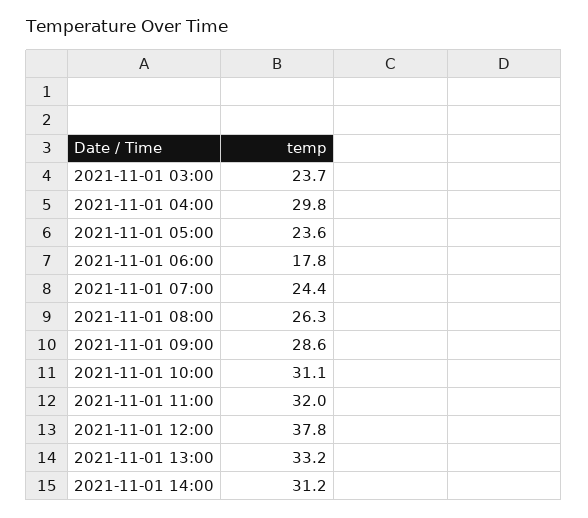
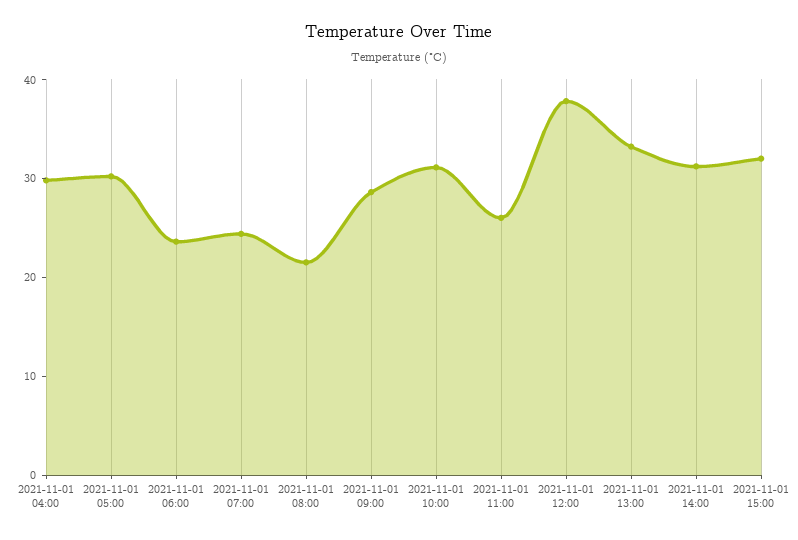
2021-11-01 03:00: 23.7 -> none
2021-11-01 05:00: 23.6 -> 30
2021-11-01 06:00: 17.8 -> 24
2021-11-01 08:00: 26.3 -> 22
2021-11-01 11:00: 32 -> 26
2021-11-01 15:00: none -> 32

